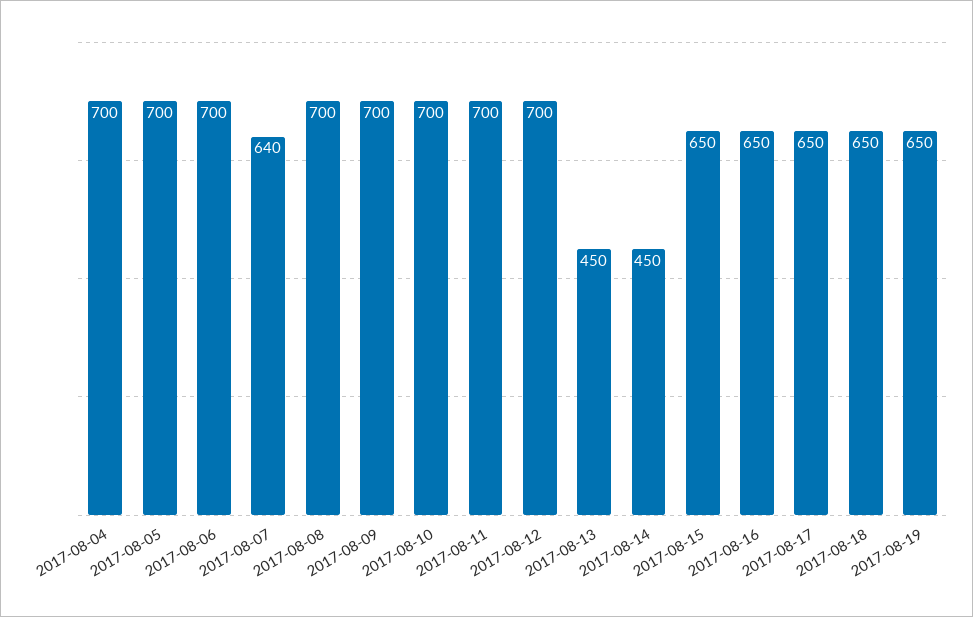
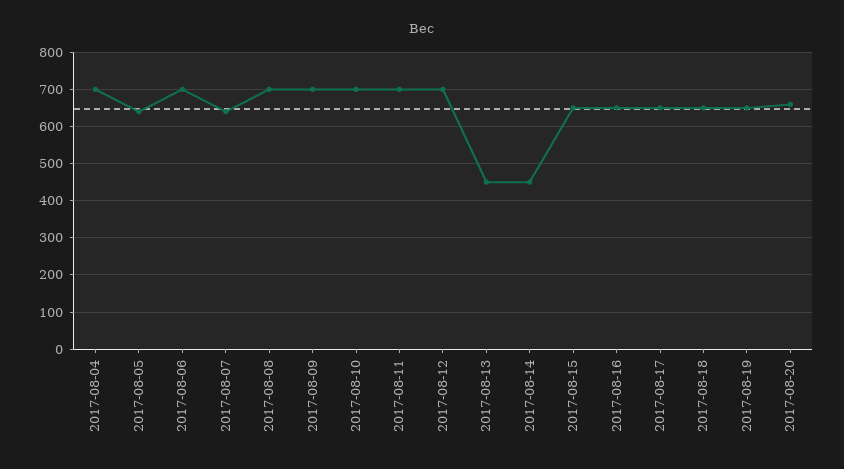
2017-08-05: 700 -> 640
2017-08-20: none -> 660

